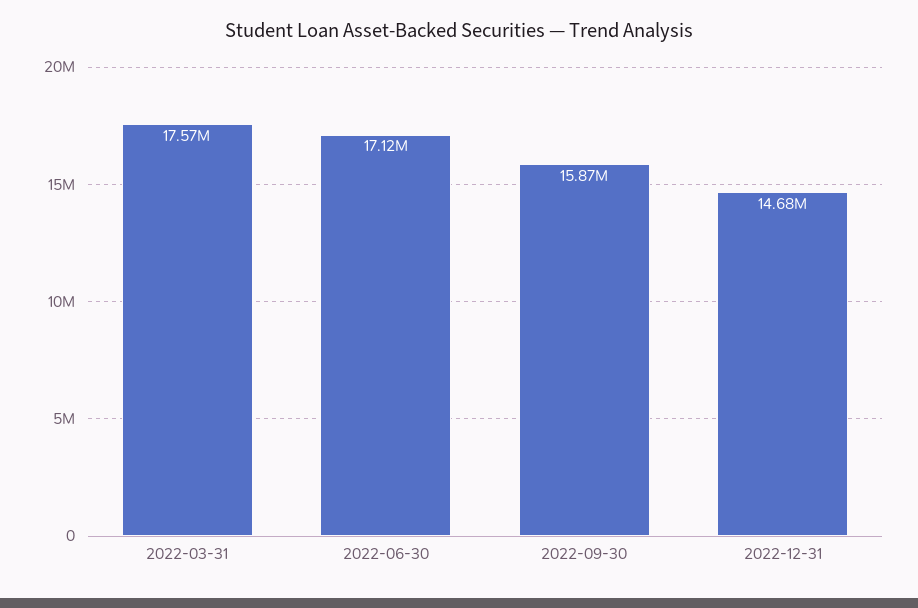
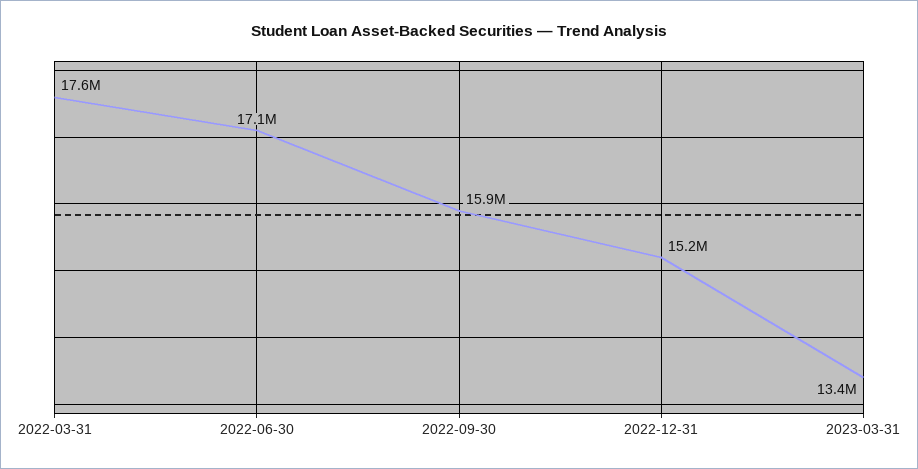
2022-12-31: 14680000 -> 15200000
2023-03-31: none -> 13400000

